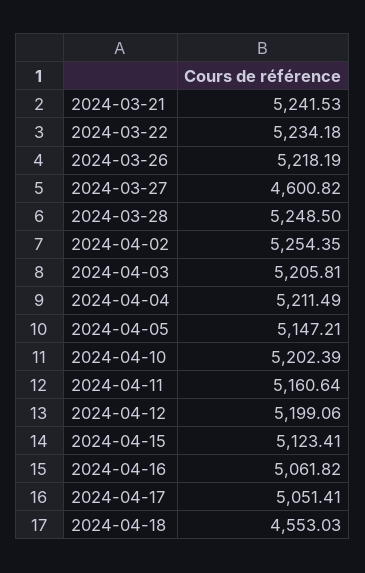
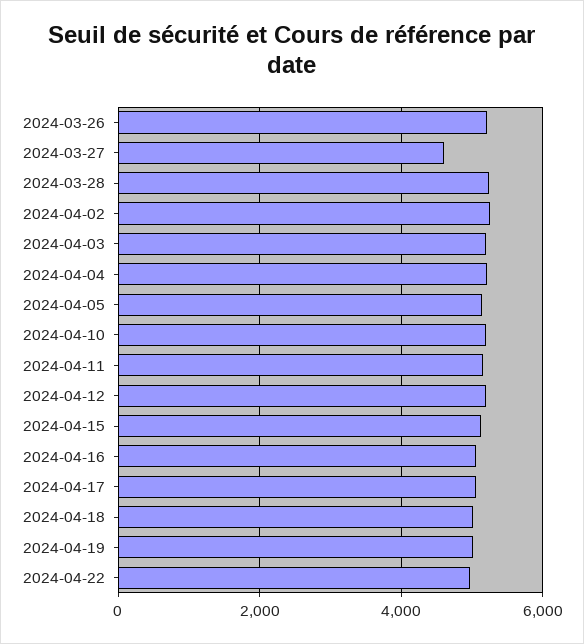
2024-03-21: 5241.53 -> none
2024-03-22: 5234.18 -> none
2024-04-18: 4553.03 -> 5000
2024-04-19: none -> 5000
2024-04-22: none -> 5000

